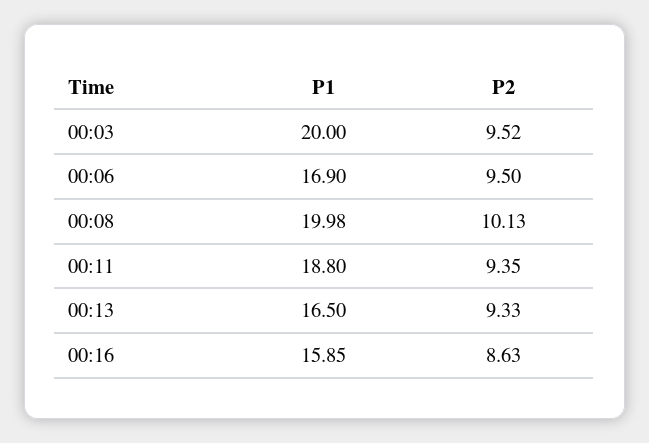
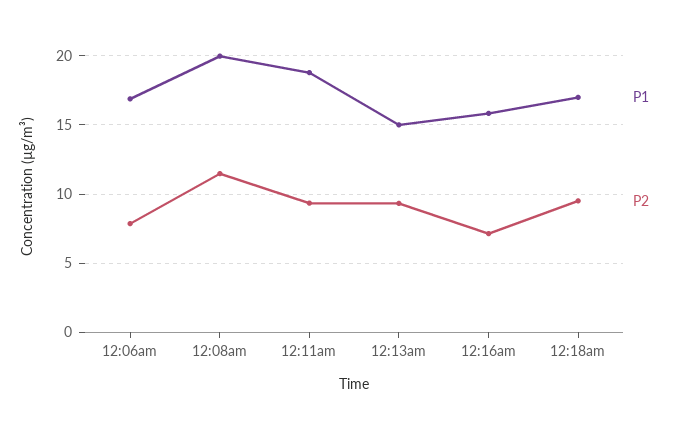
P1, 00:03: 20 -> none
P2, 00:03: 9.52 -> none
P2, 00:06: 9.5 -> 8
P2, 00:08: 10.13 -> 11.5
P1, 00:13: 16.5 -> 15
P2, 00:16: 8.63 -> 7
P1, 12:18am: none -> 17
P2, 12:18am: none -> 9.5

